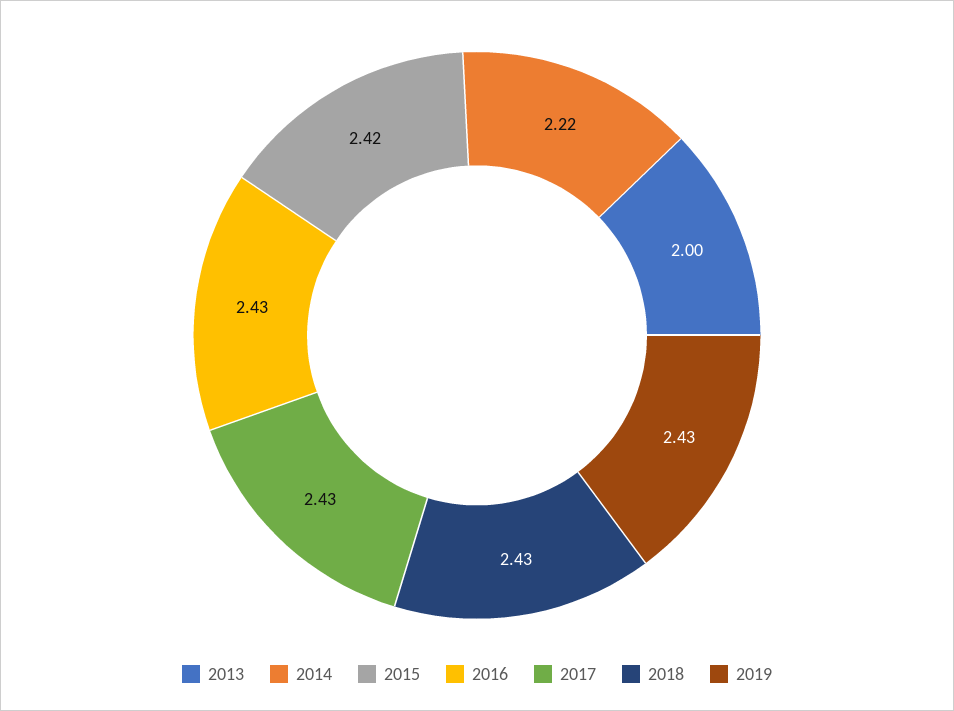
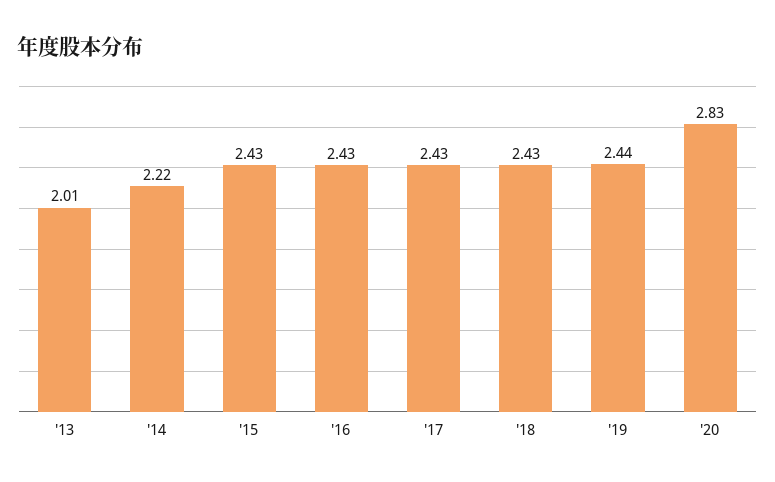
2013: 2 -> 2.01
2015: 2.42 -> 2.43
2019: 2.43 -> 2.44
'20: none -> 2.83

